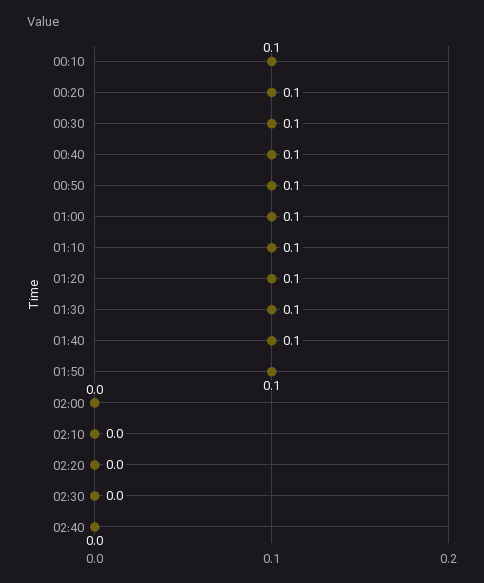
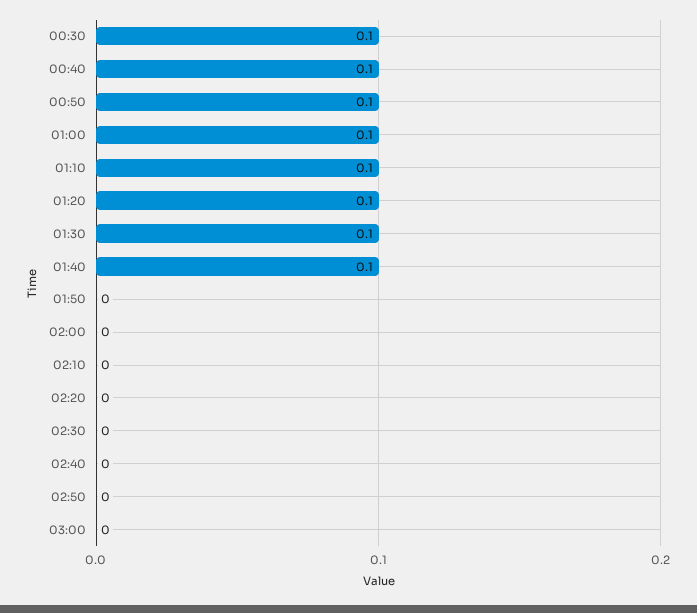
00:10: 0.1 -> none
00:20: 0.1 -> none
01:50: 0.1 -> 0
02:50: none -> 0
03:00: none -> 0

